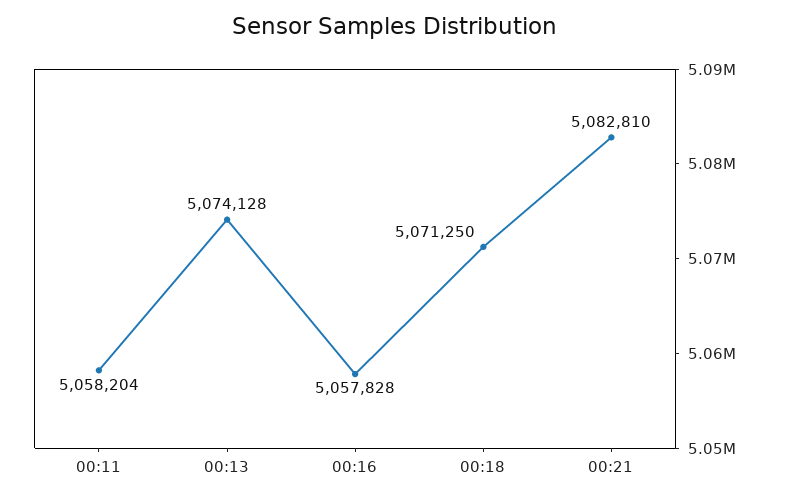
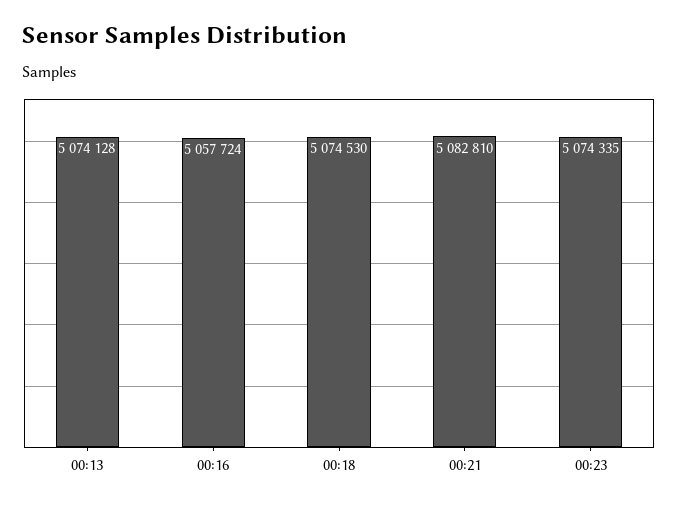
00:11: 5058204 -> none
00:16: 5057828 -> 5057724
00:18: 5071250 -> 5074530
00:23: none -> 5074335

